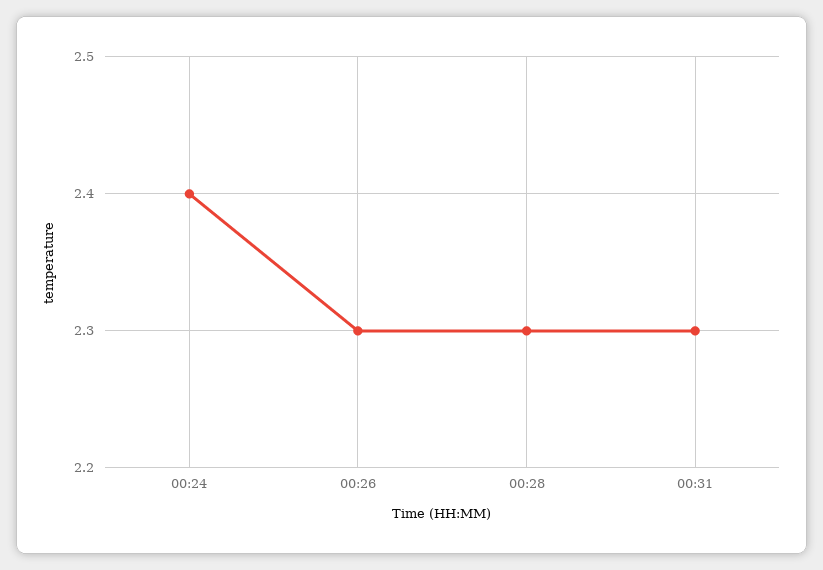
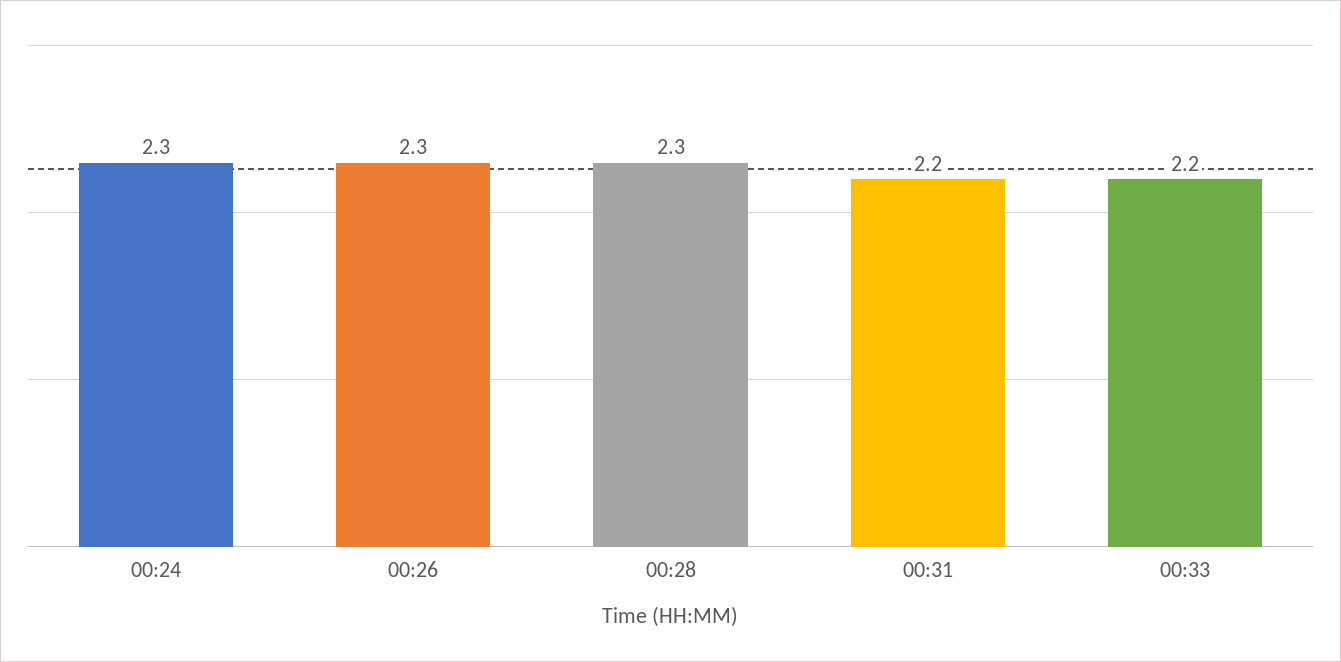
00:24: 2.4 -> 2.3
00:31: 2.3 -> 2.2
00:33: none -> 2.2

